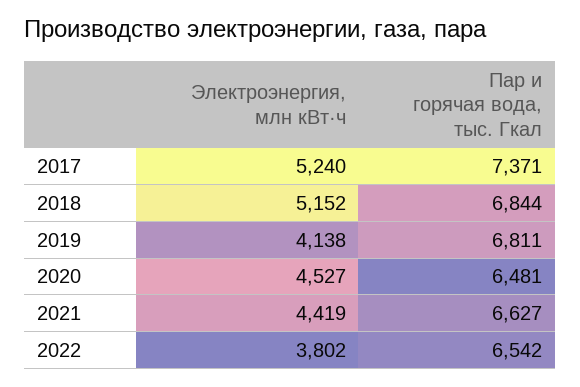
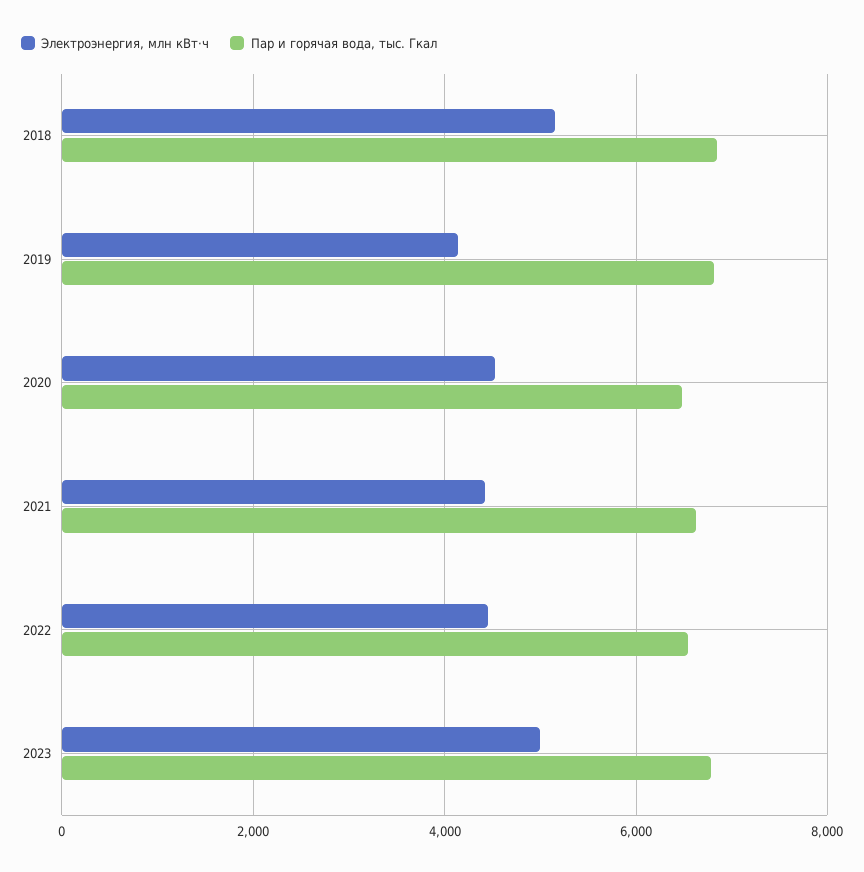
Электроэнергия, млн кВт·ч, 2017: 5240 -> none
Пар и горячая вода, тыс. Гкал, 2017: 7371 -> none
Электроэнергия, млн кВт·ч, 2022: 3802 -> 4400
Электроэнергия, млн кВт·ч, 2023: none -> 5000
Пар и горячая вода, тыс. Гкал, 2023: none -> 6800

